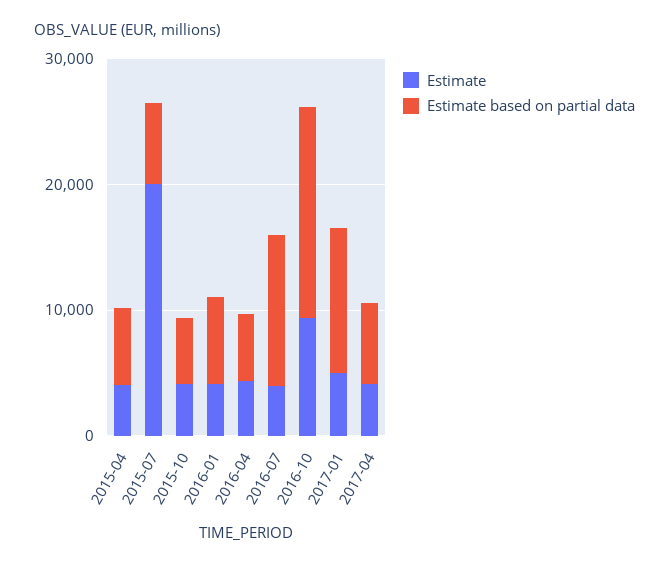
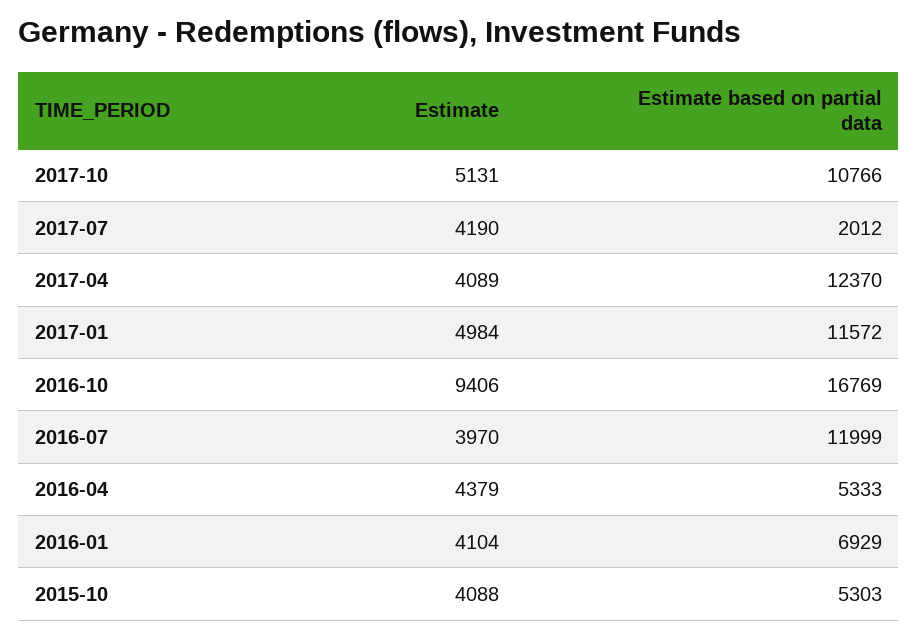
Estimate, 2015-04: 4000 -> none
Estimate based on partial data, 2015-04: 6000 -> none
Estimate, 2015-07: 20000 -> none
Estimate based on partial data, 2015-07: 6000 -> none
Estimate based on partial data, 2017-04: 6000 -> 12370
Estimate, 2017-10: none -> 5131
Estimate based on partial data, 2017-10: none -> 10766
Estimate, 2017-07: none -> 4190
Estimate based on partial data, 2017-07: none -> 2012

